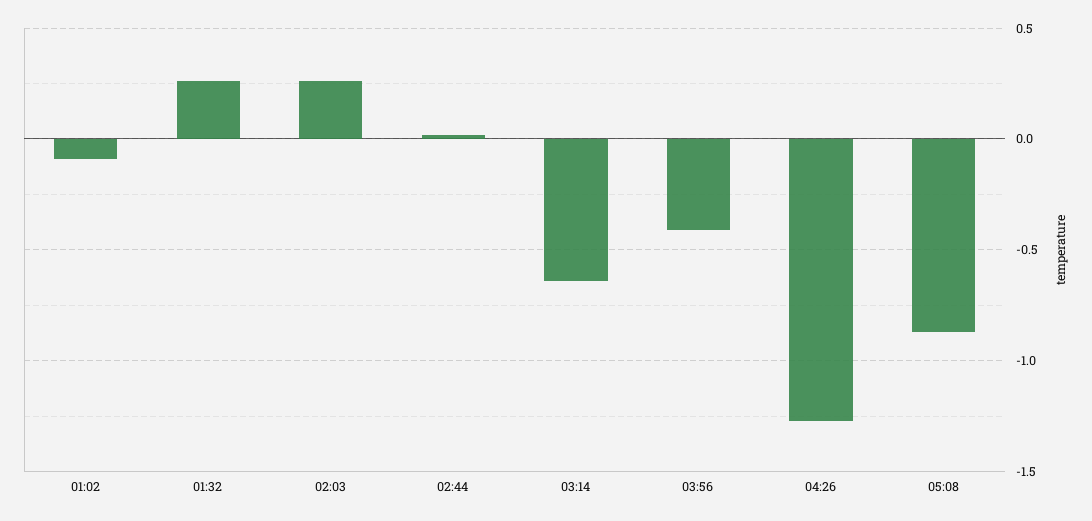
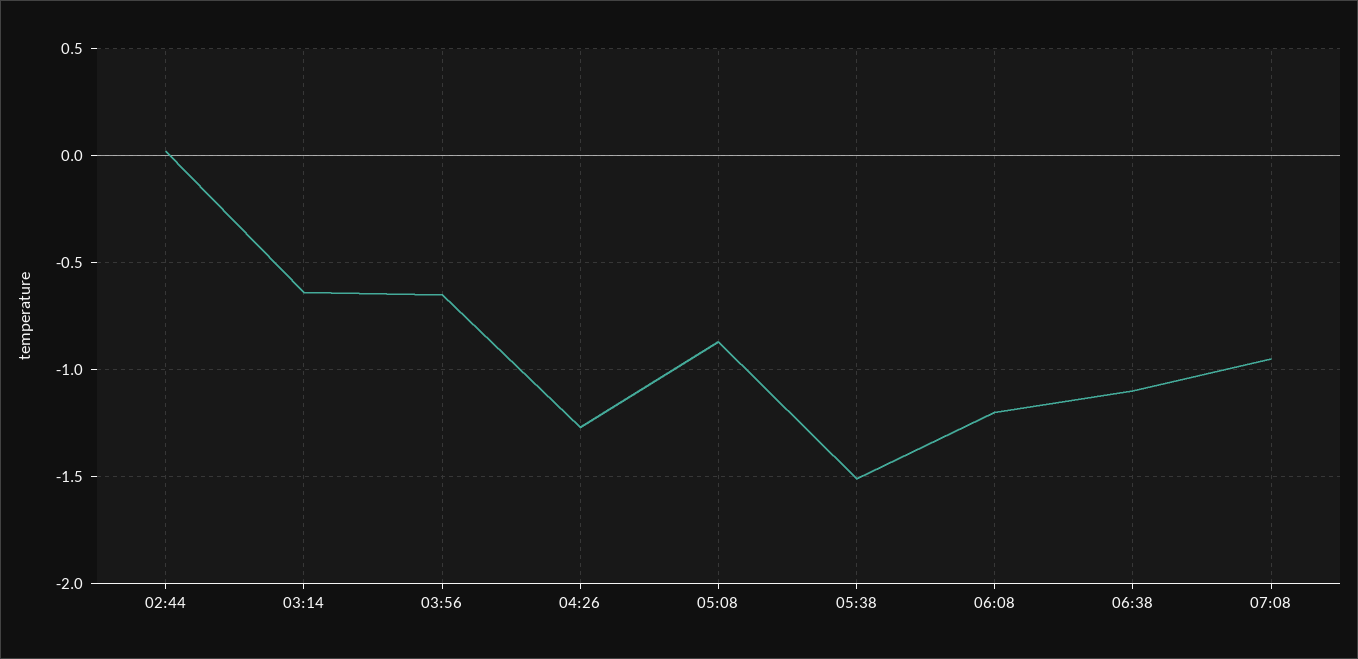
01:02: -0.1 -> none
01:32: 0.25 -> none
02:03: 0.25 -> none
03:56: -0.4 -> -0.65
05:38: none -> -1.5
06:08: none -> -1.2
06:38: none -> -1.1
07:08: none -> -0.95

